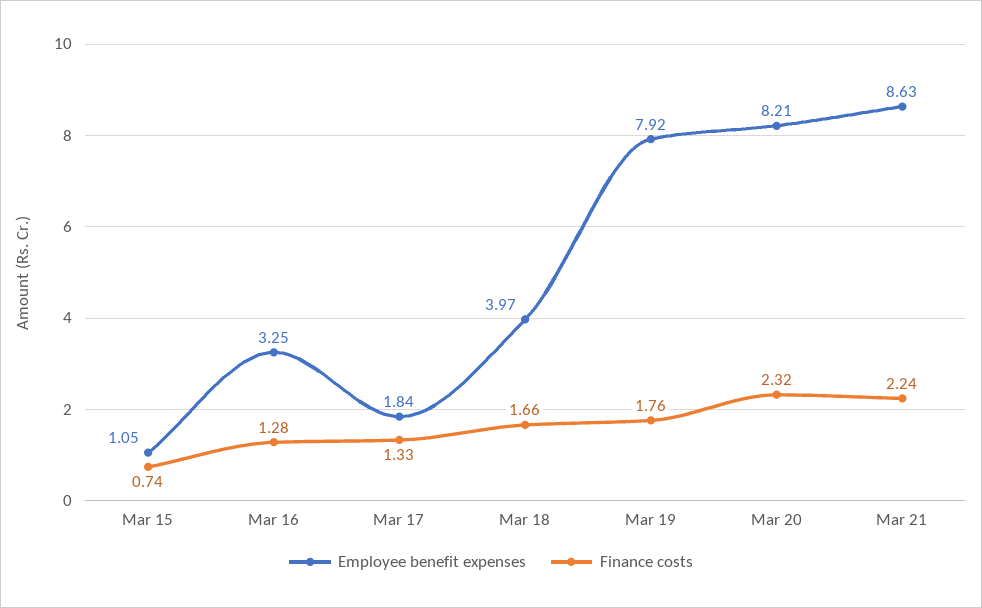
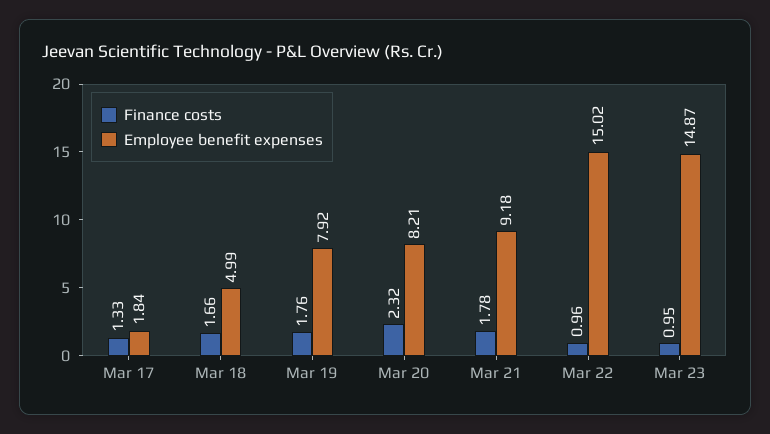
Employee benefit expenses, Mar 15: 1.05 -> none
Finance costs, Mar 15: 0.74 -> none
Employee benefit expenses, Mar 16: 3.25 -> none
Finance costs, Mar 16: 1.28 -> none
Employee benefit expenses, Mar 18: 3.97 -> 4.99
Employee benefit expenses, Mar 21: 8.63 -> 9.18
Finance costs, Mar 21: 2.24 -> 1.78
Finance costs, Mar 22: none -> 0.96
Employee benefit expenses, Mar 22: none -> 15.02
Finance costs, Mar 23: none -> 0.95
Employee benefit expenses, Mar 23: none -> 14.87

